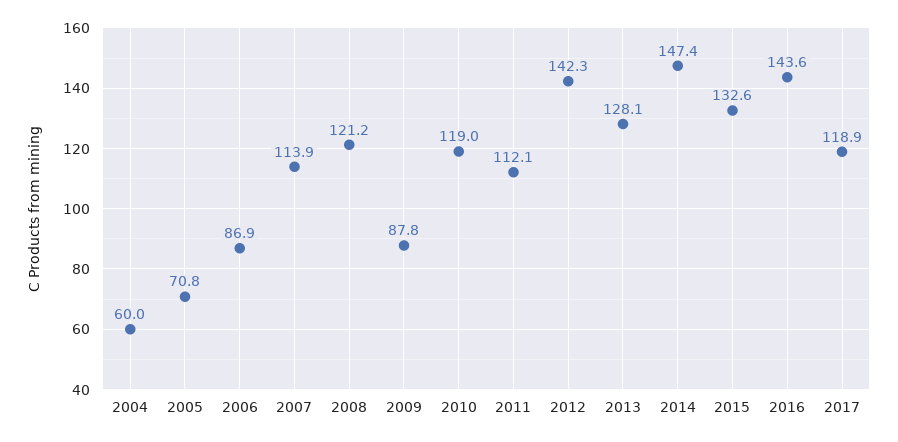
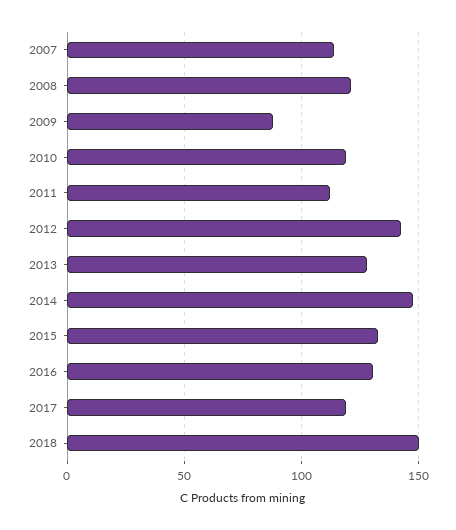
2004: 60 -> none
2005: 70.8 -> none
2006: 86.9 -> none
2016: 143.6 -> 130
2018: none -> 150

